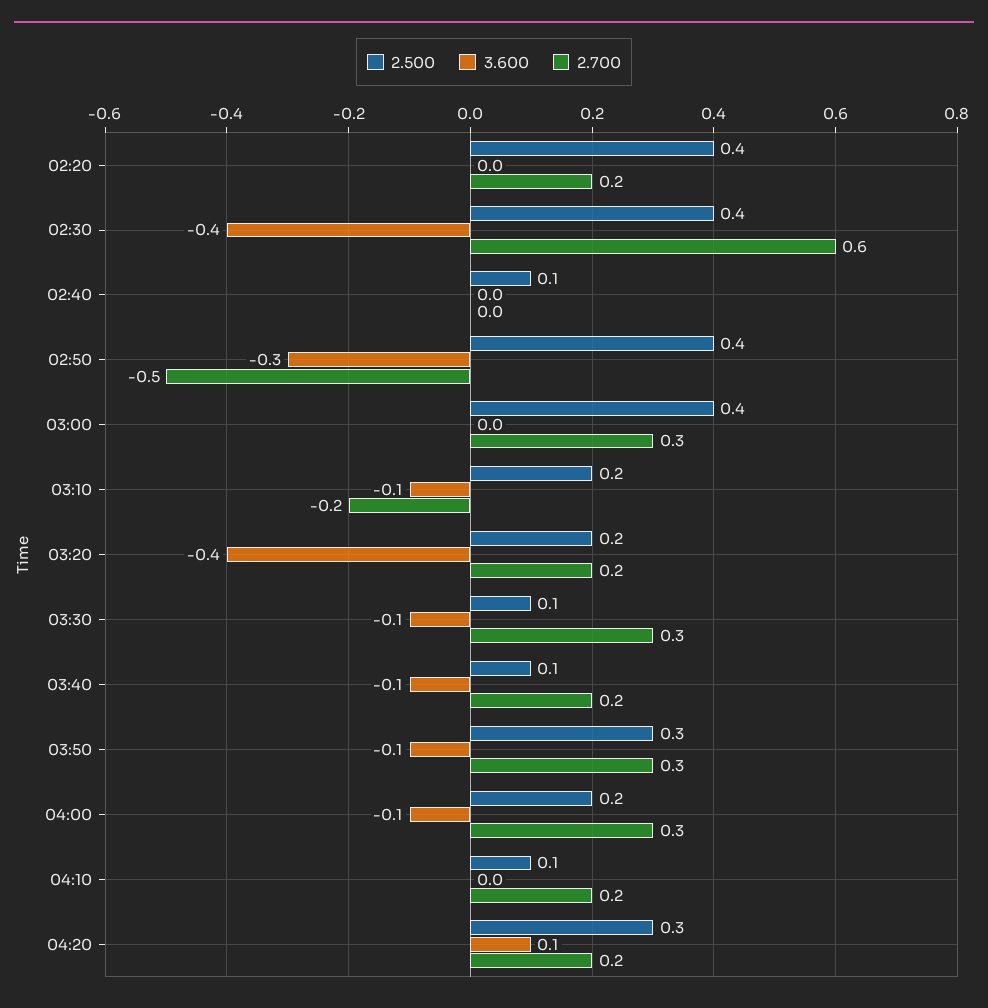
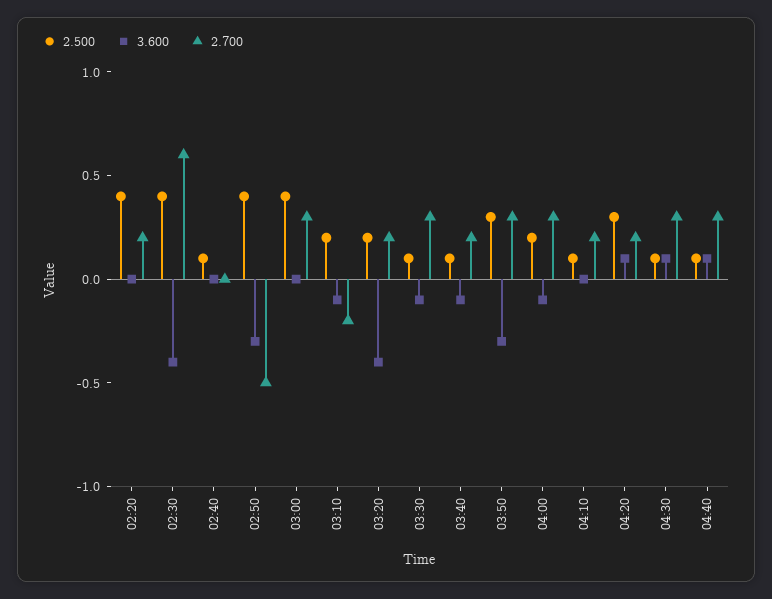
3.600, 03:50: -0.1 -> -0.3
2.500, 04:30: none -> 0.1
3.600, 04:30: none -> 0.1
2.700, 04:30: none -> 0.3
2.500, 04:40: none -> 0.1
3.600, 04:40: none -> 0.1
2.700, 04:40: none -> 0.3

